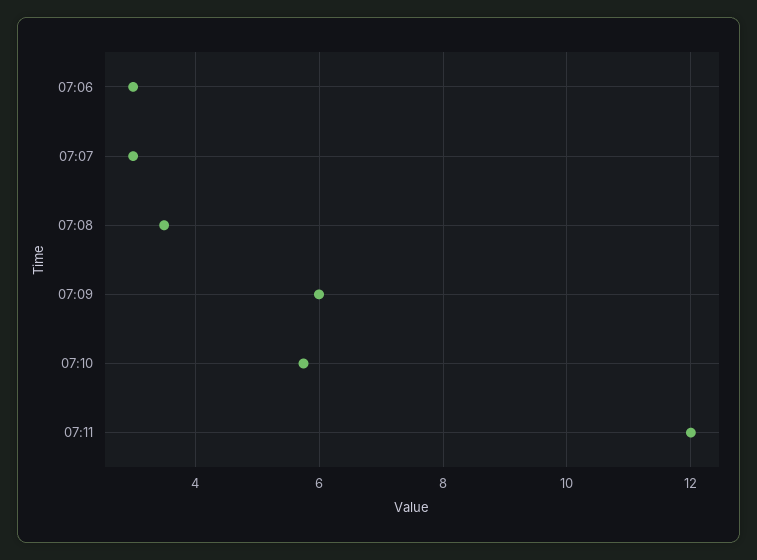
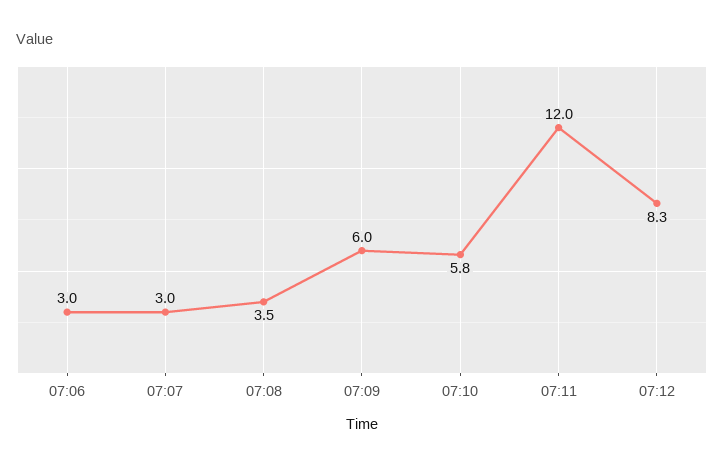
07:12: none -> 8.3

